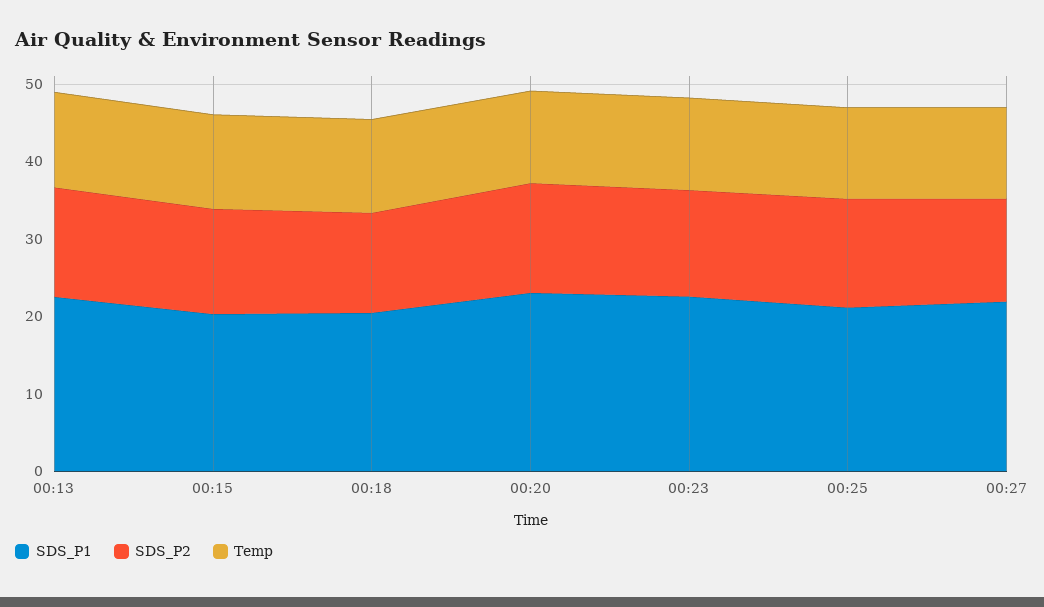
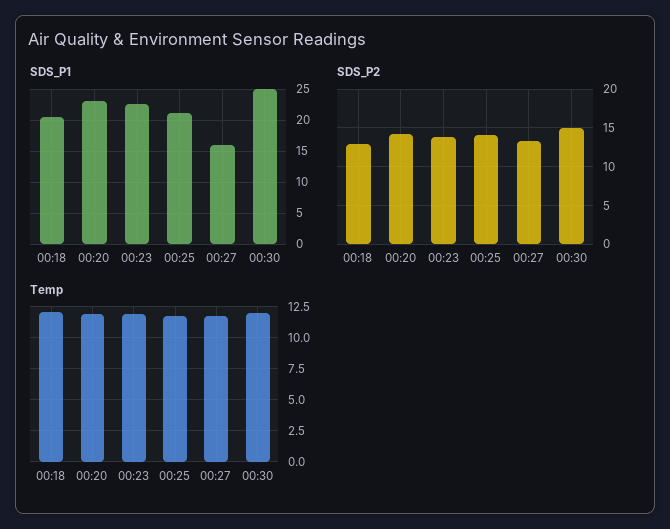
SDS_P1, 00:13: 22 -> none
SDS_P2, 00:13: 14 -> none
Temp, 00:13: 12 -> none
SDS_P1, 00:15: 20 -> none
SDS_P2, 00:15: 14 -> none
Temp, 00:15: 12 -> none
SDS_P1, 00:27: 22 -> 16
SDS_P1, 00:30: none -> 25
SDS_P2, 00:30: none -> 15
Temp, 00:30: none -> 12

